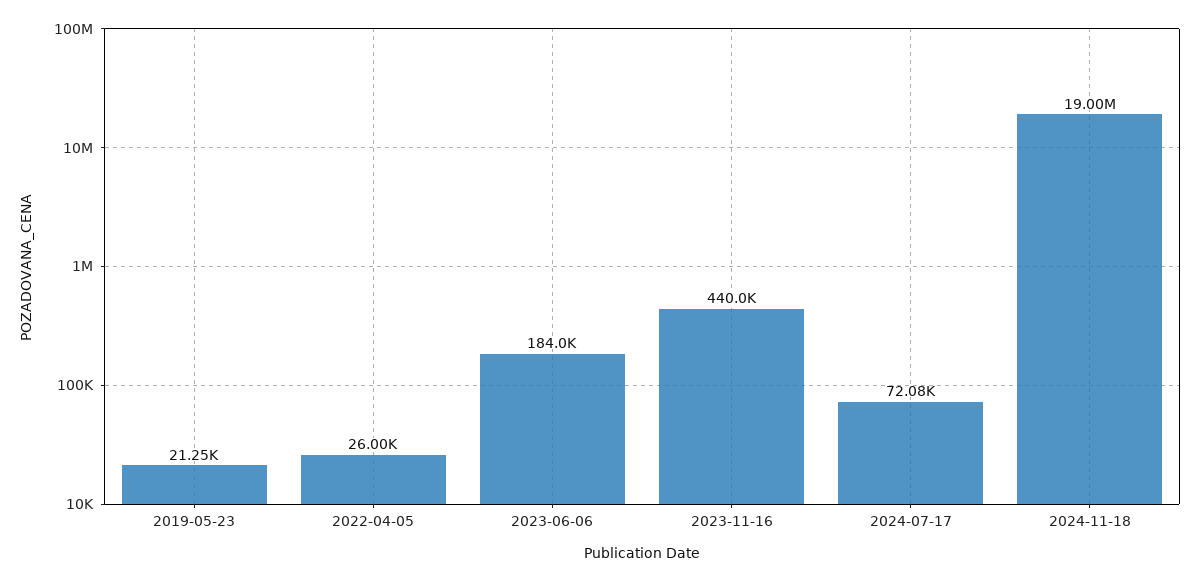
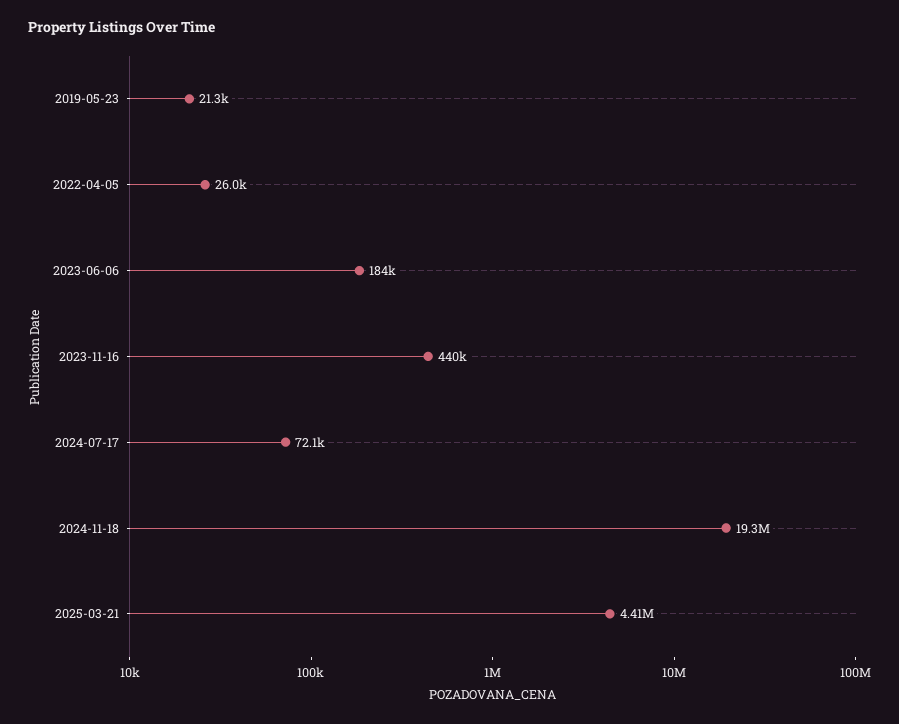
2024-11-18: 19000000 -> 19300000
2025-03-21: none -> 4410000

